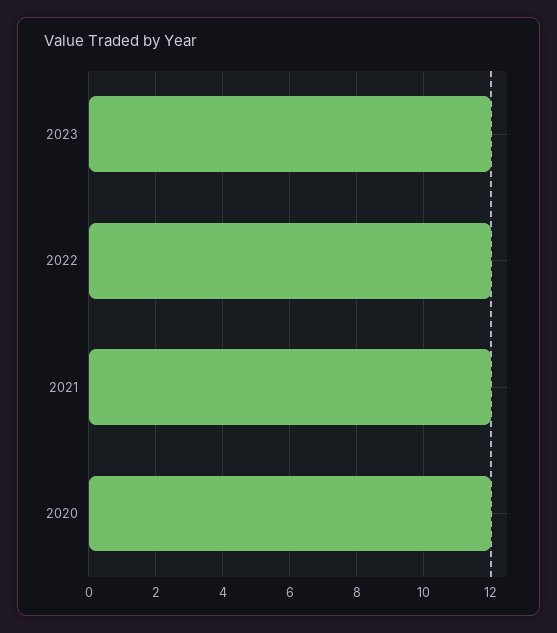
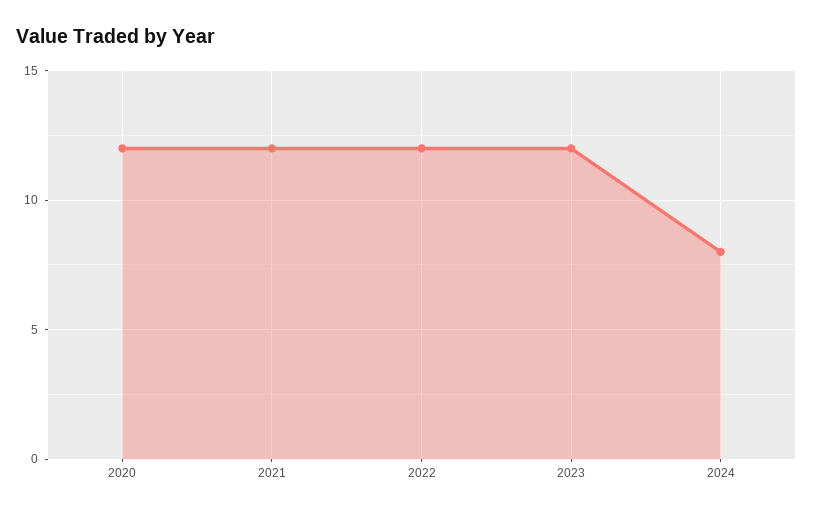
2024: none -> 8

